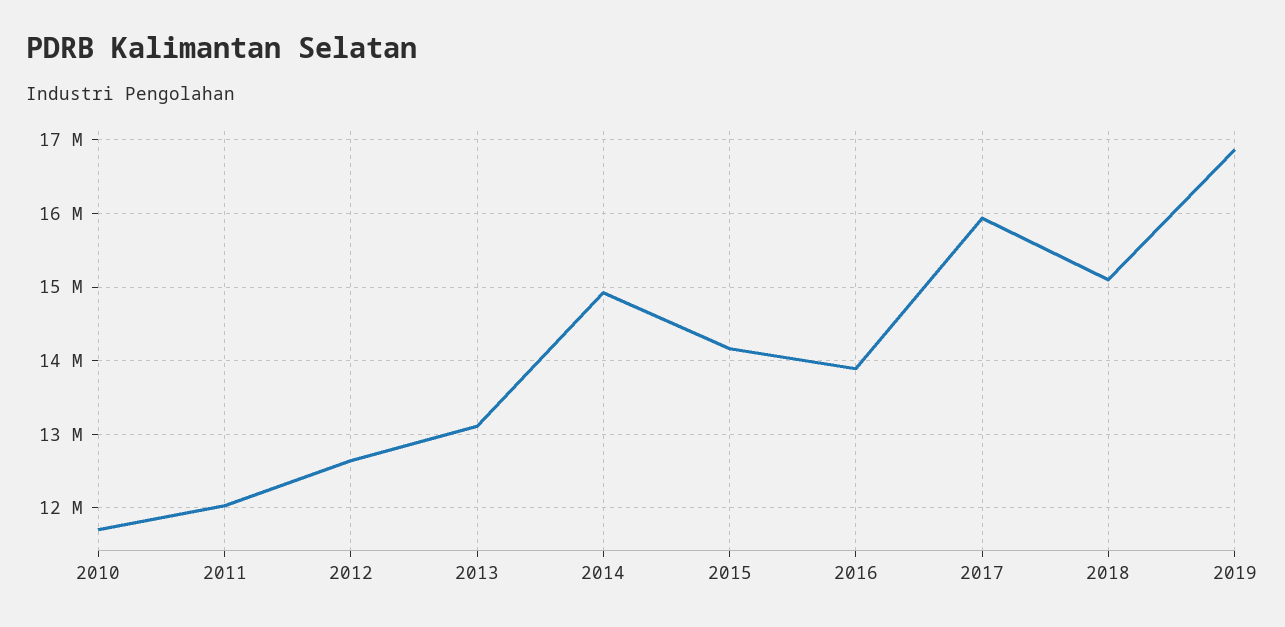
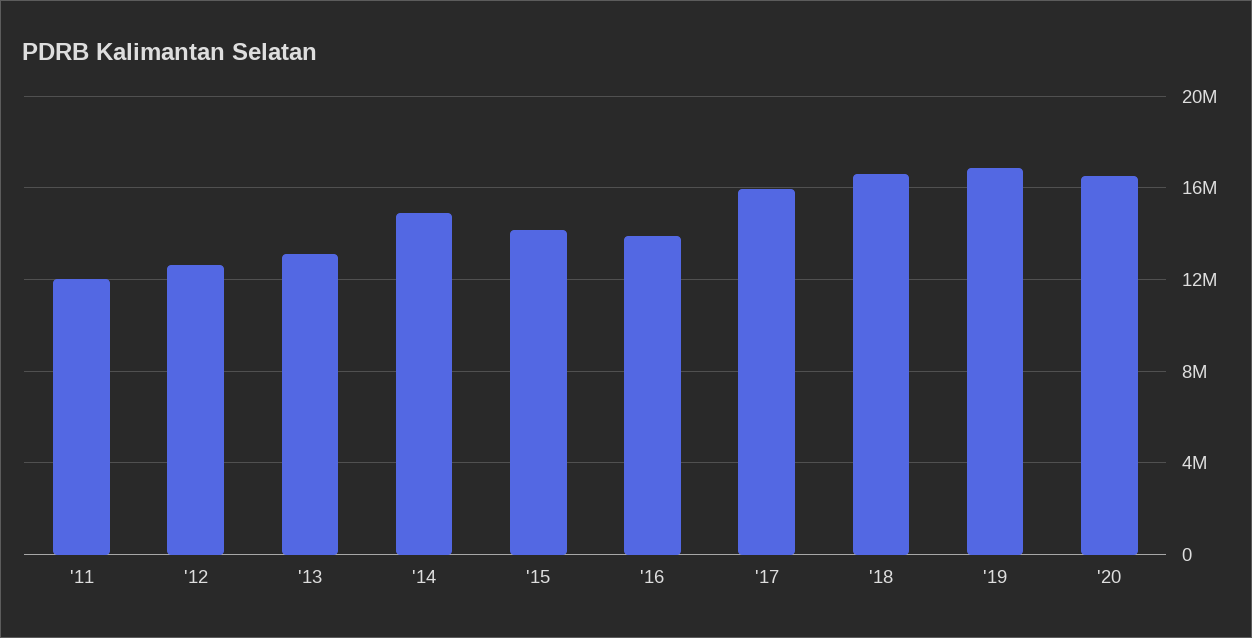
2010: 11700000 -> none
2018: 15100000 -> 16500000
'20: none -> 16500000

